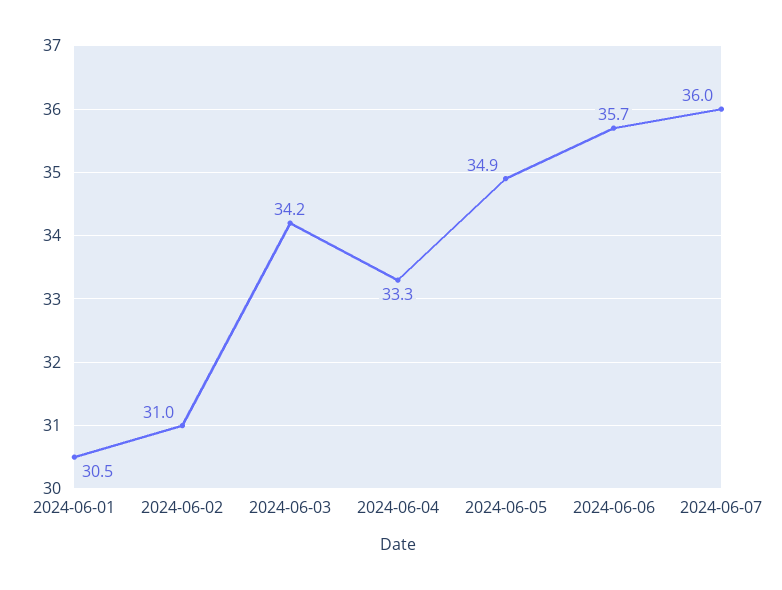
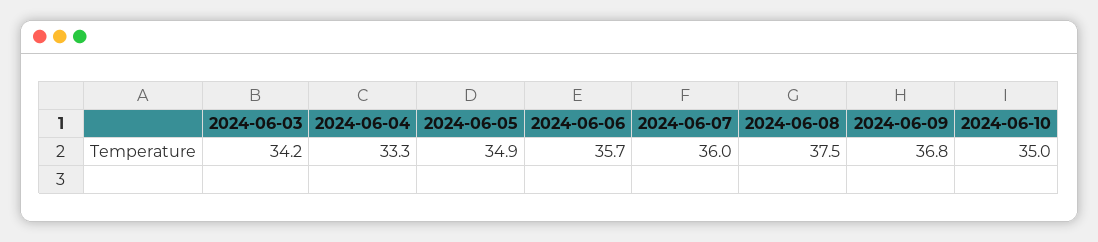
2024-06-01: 30.5 -> none
2024-06-02: 31 -> none
2024-06-08: none -> 37.5
2024-06-09: none -> 36.8
2024-06-10: none -> 35

